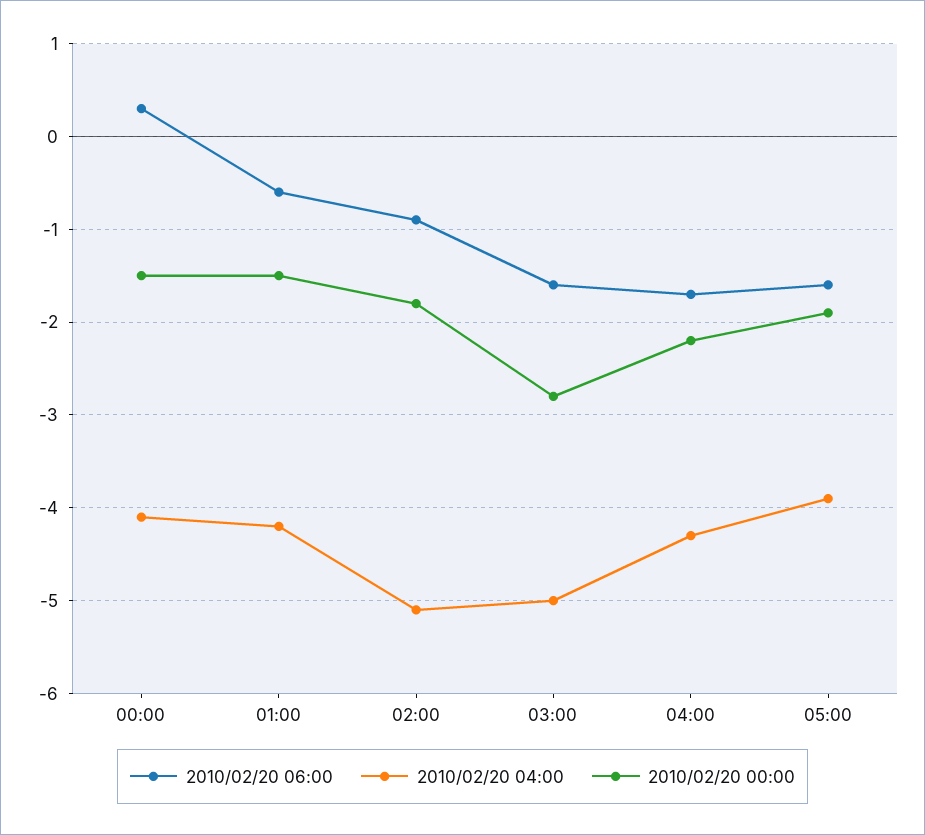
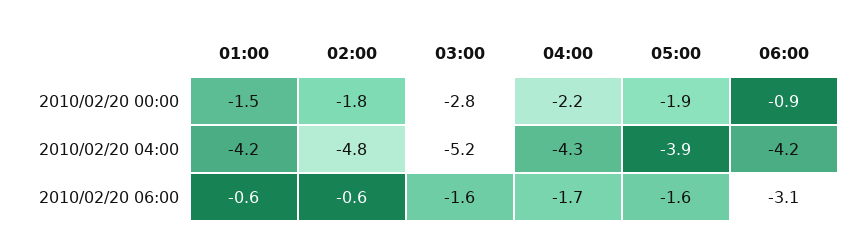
2010/02/20 06:00, 00:00: 0.3 -> none
2010/02/20 04:00, 00:00: -4.1 -> none
2010/02/20 00:00, 00:00: -1.5 -> none
2010/02/20 06:00, 02:00: -0.9 -> -0.6
2010/02/20 04:00, 02:00: -5.1 -> -4.8
2010/02/20 04:00, 03:00: -5 -> -5.2
2010/02/20 00:00, 06:00: none -> -0.9
2010/02/20 04:00, 06:00: none -> -4.2
2010/02/20 06:00, 06:00: none -> -3.1

